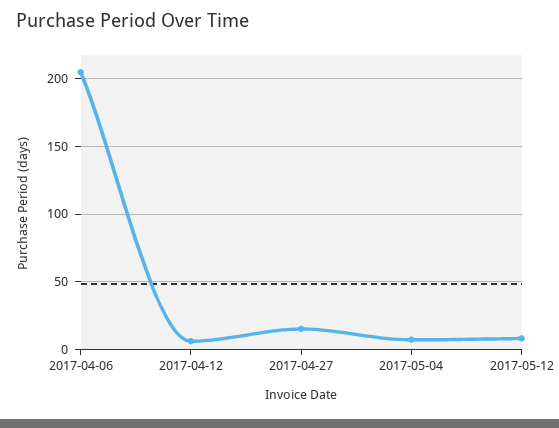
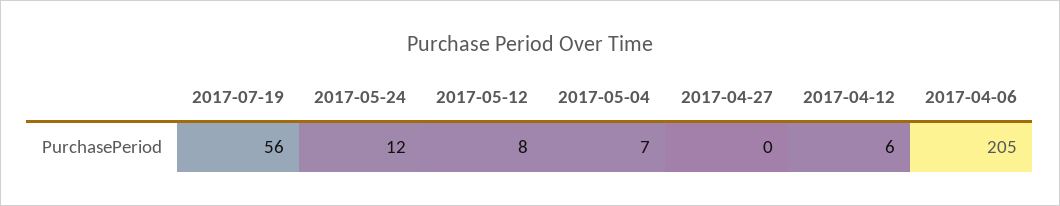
2017-04-27: 15 -> 0
2017-07-19: none -> 56
2017-05-24: none -> 12

